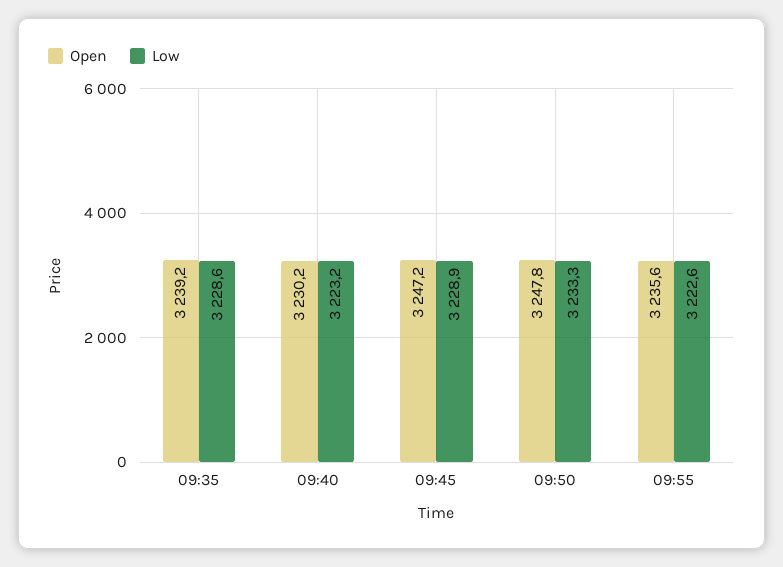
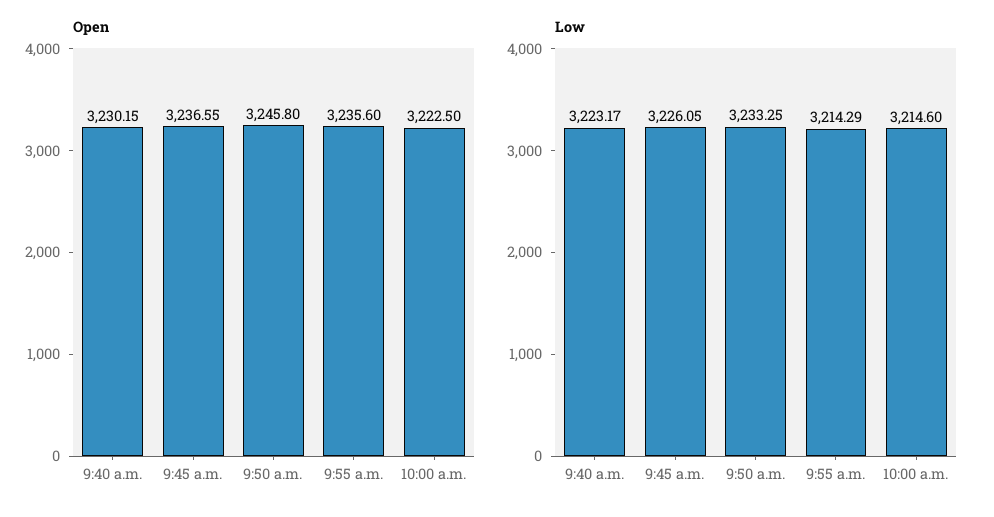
Open, 09:35: 3239.2 -> none
Low, 09:35: 3228.6 -> none
Open, 09:45: 3247.2 -> 3236.55
Low, 09:45: 3228.9 -> 3226.05
Open, 09:50: 3247.8 -> 3245.8
Low, 09:55: 3222.6 -> 3214.29
Open, 10:00 a.m.: none -> 3222.5
Low, 10:00 a.m.: none -> 3214.6

